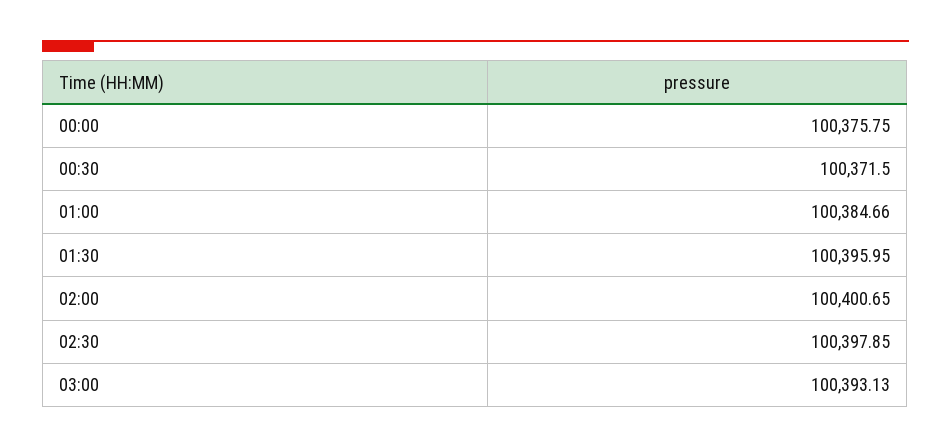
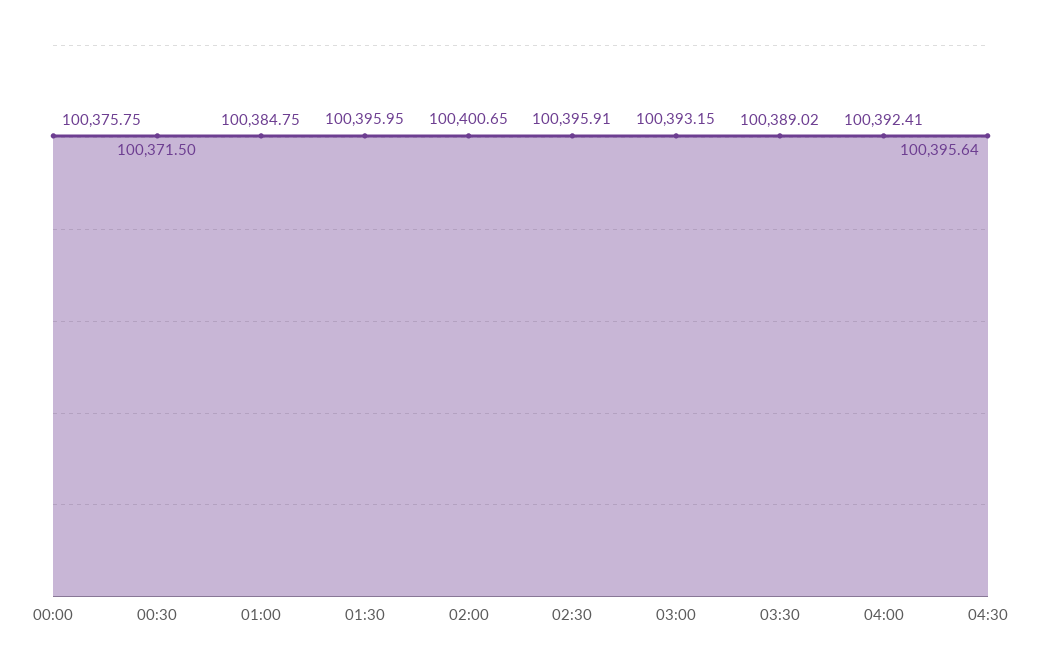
01:00: 100384.66 -> 100384.75
02:30: 100397.85 -> 100395.91
03:00: 100393.13 -> 100393.15
03:30: none -> 100389.02
04:00: none -> 100392.41
04:30: none -> 100395.64

